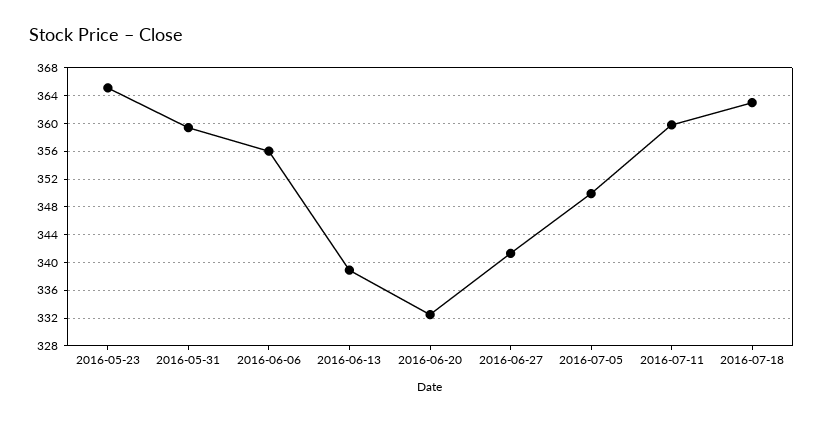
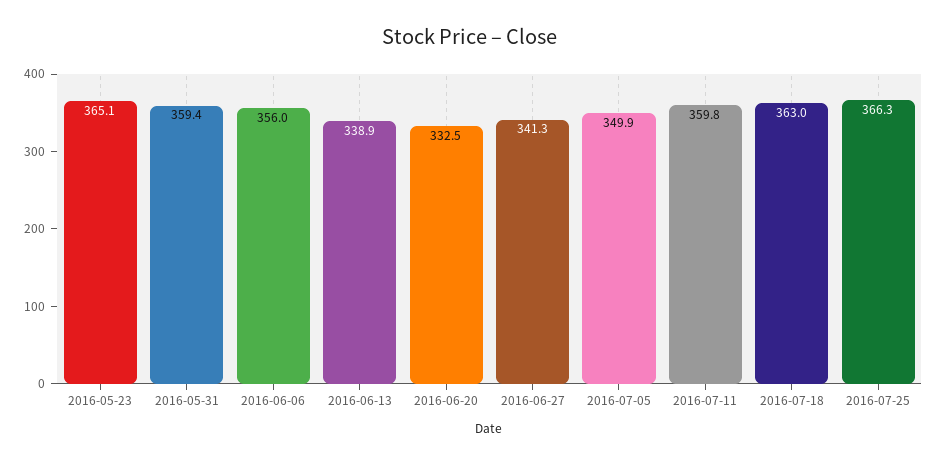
2016-07-25: none -> 366.3

